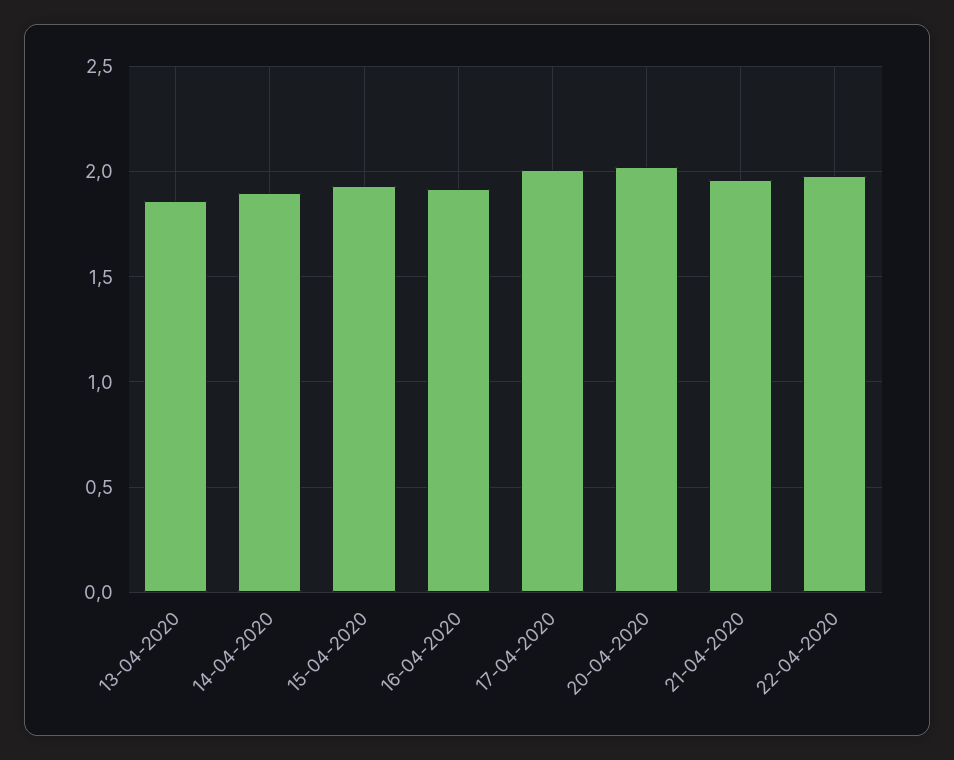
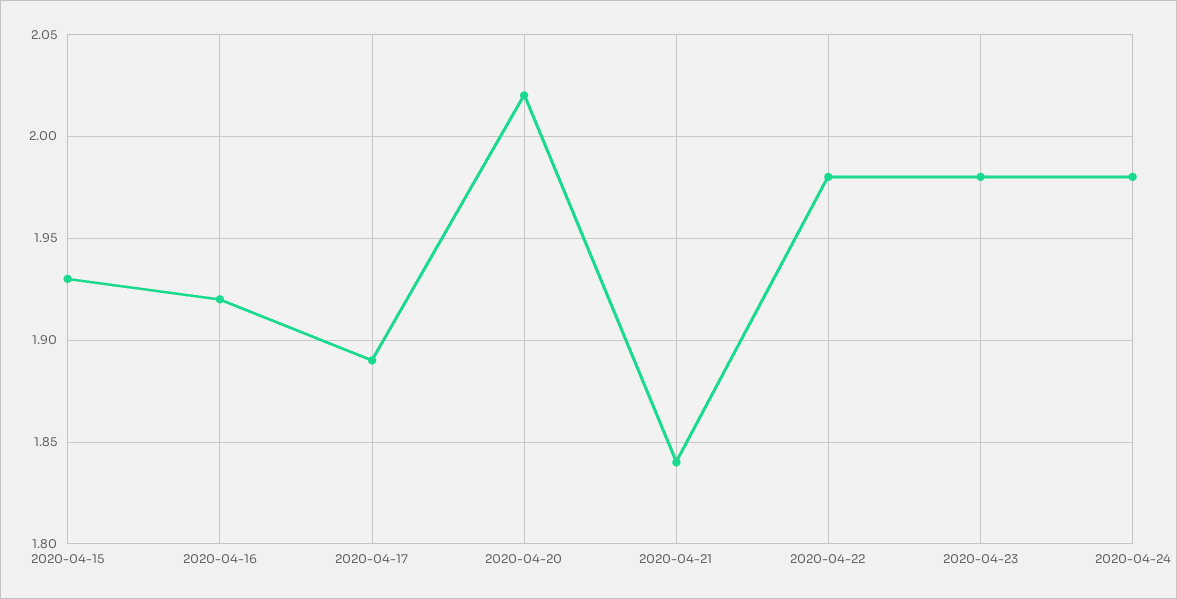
13-04-2020: 1.85 -> none
14-04-2020: 1.9 -> none
17-04-2020: 2 -> 1.89
21-04-2020: 1.95 -> 1.84
2020-04-23: none -> 1.98
2020-04-24: none -> 1.98

